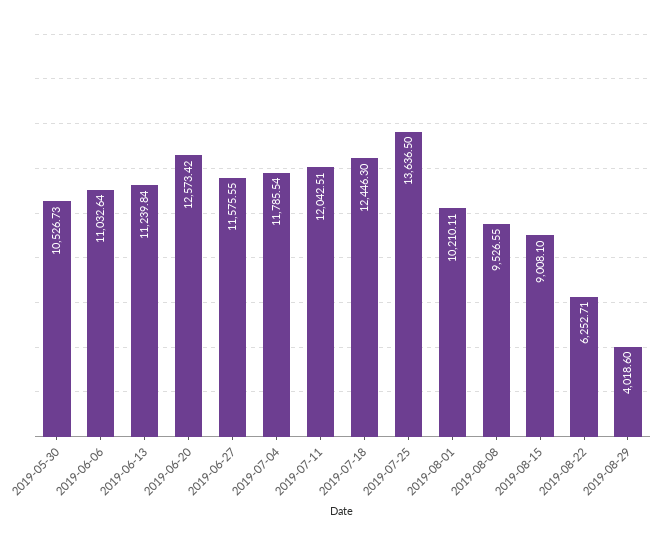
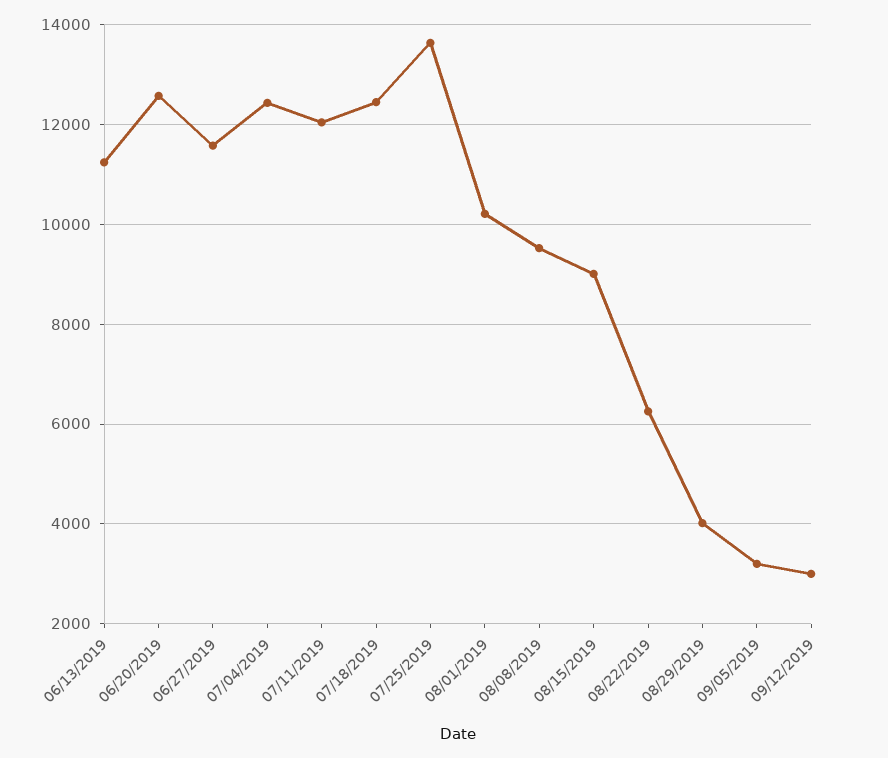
2019-05-30: 10526.73 -> none
2019-06-06: 11032.64 -> none
2019-07-04: 11785.54 -> 12400
09/05/2019: none -> 3200
09/12/2019: none -> 3000

